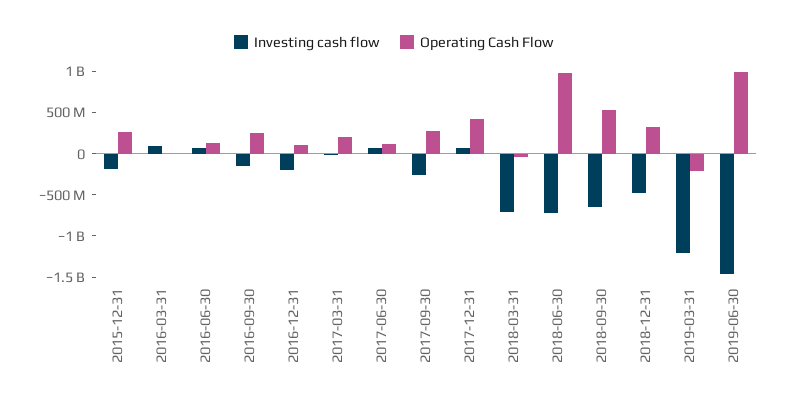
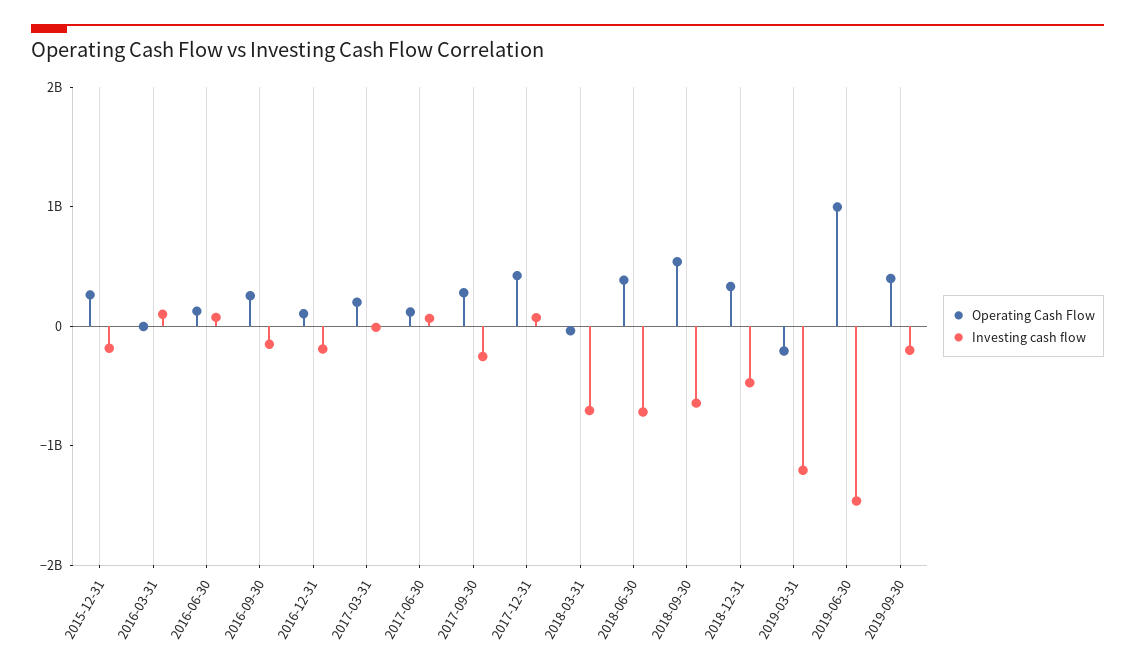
Operating Cash Flow, 2018-06-30: 1000000000 -> 400000000
Operating Cash Flow, 2019-09-30: none -> 400000000
Investing cash flow, 2019-09-30: none -> -200000000

